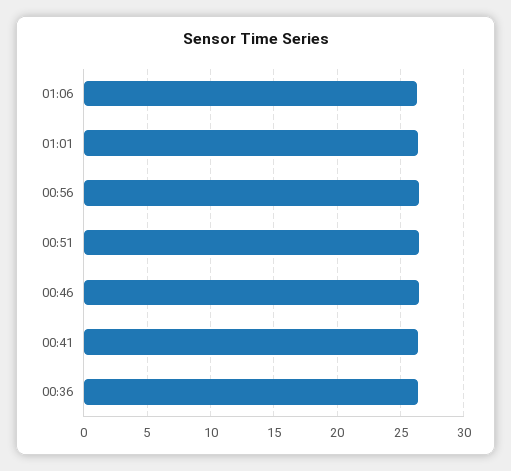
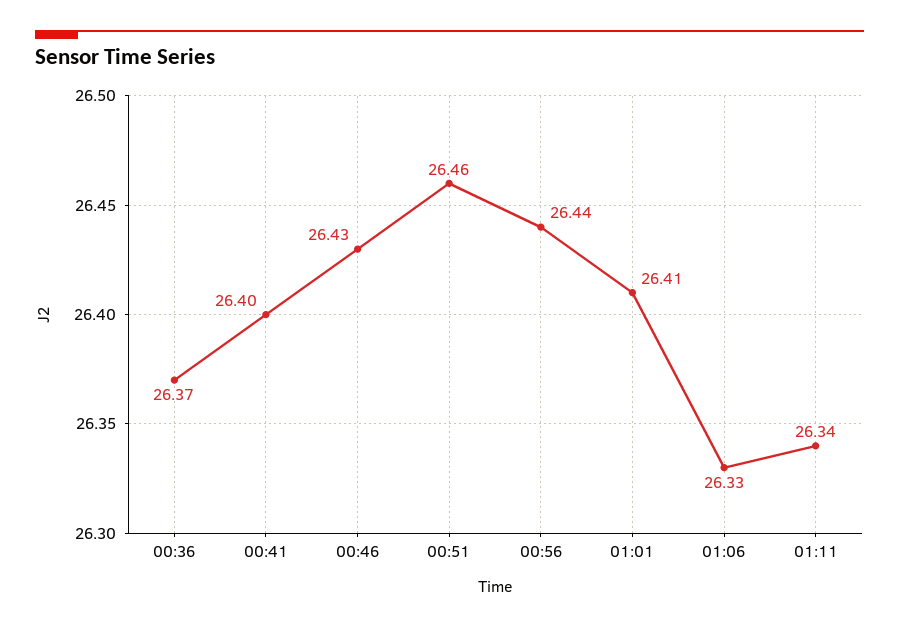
01:11: none -> 26.34

